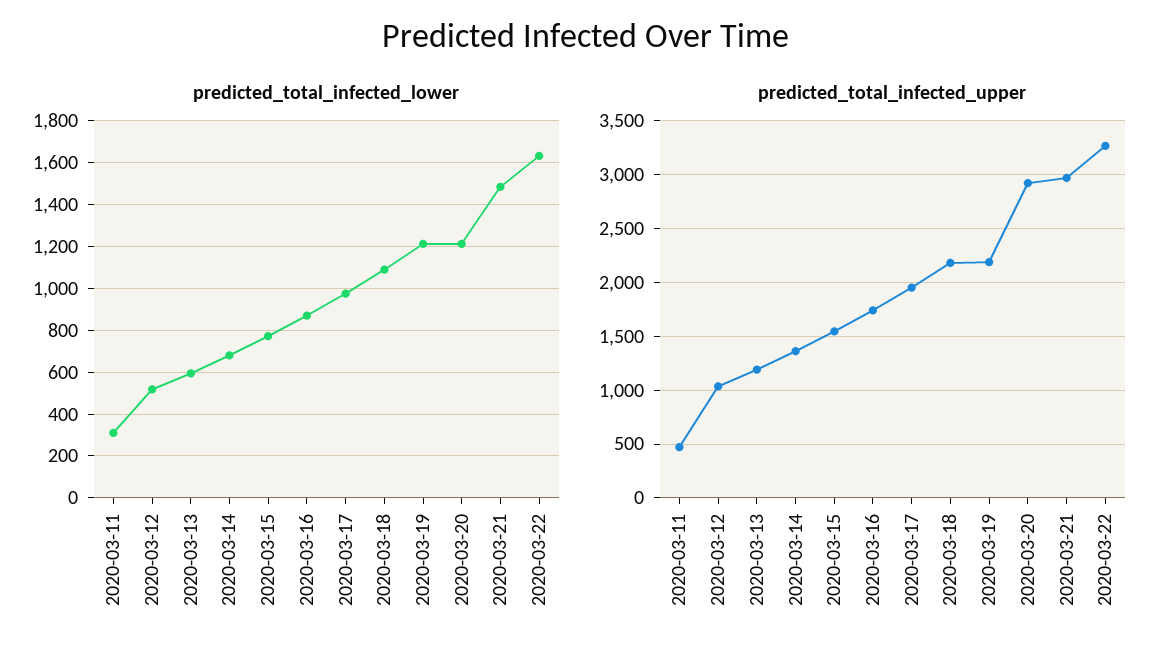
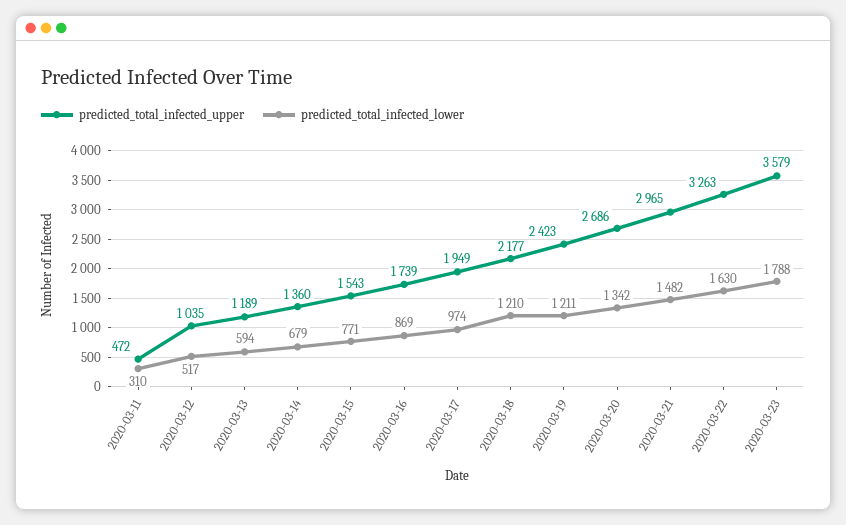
predicted_total_infected_lower, 2020-03-18: 1100 -> 1210
predicted_total_infected_lower, 2020-03-20: 1200 -> 1342
predicted_total_infected_upper, 2020-03-19: 2200 -> 2423
predicted_total_infected_upper, 2020-03-20: 2900 -> 2686
predicted_total_infected_upper, 2020-03-23: none -> 3579
predicted_total_infected_lower, 2020-03-23: none -> 1788

